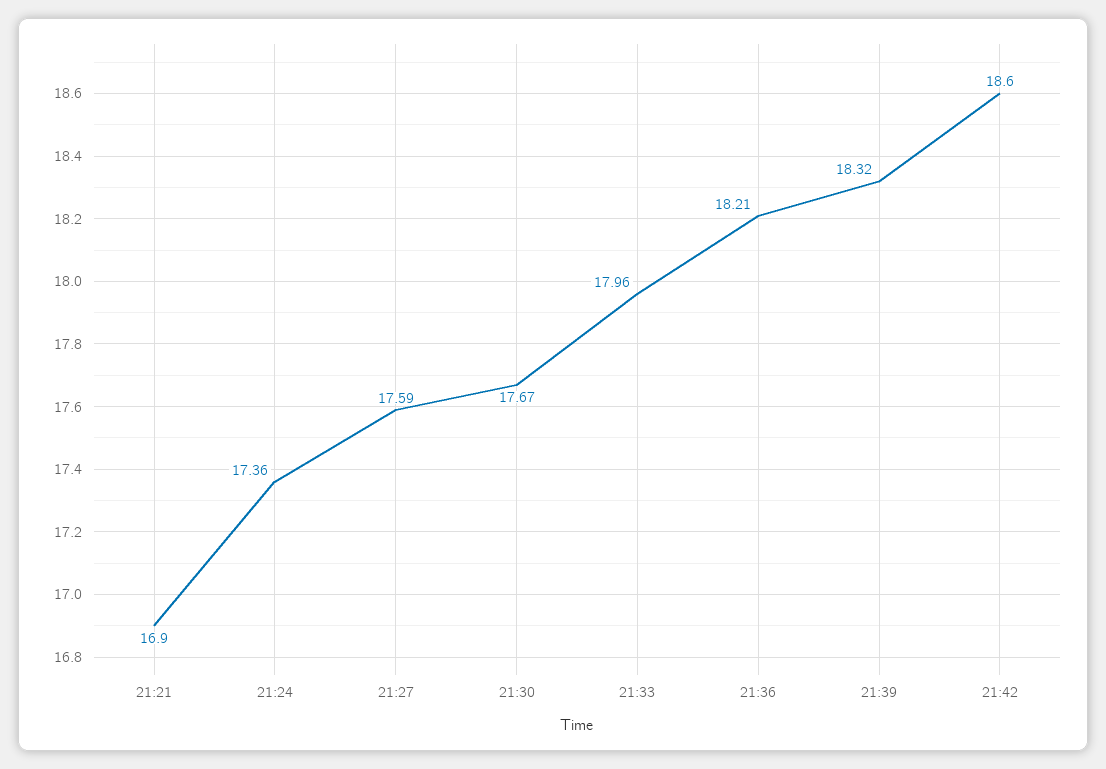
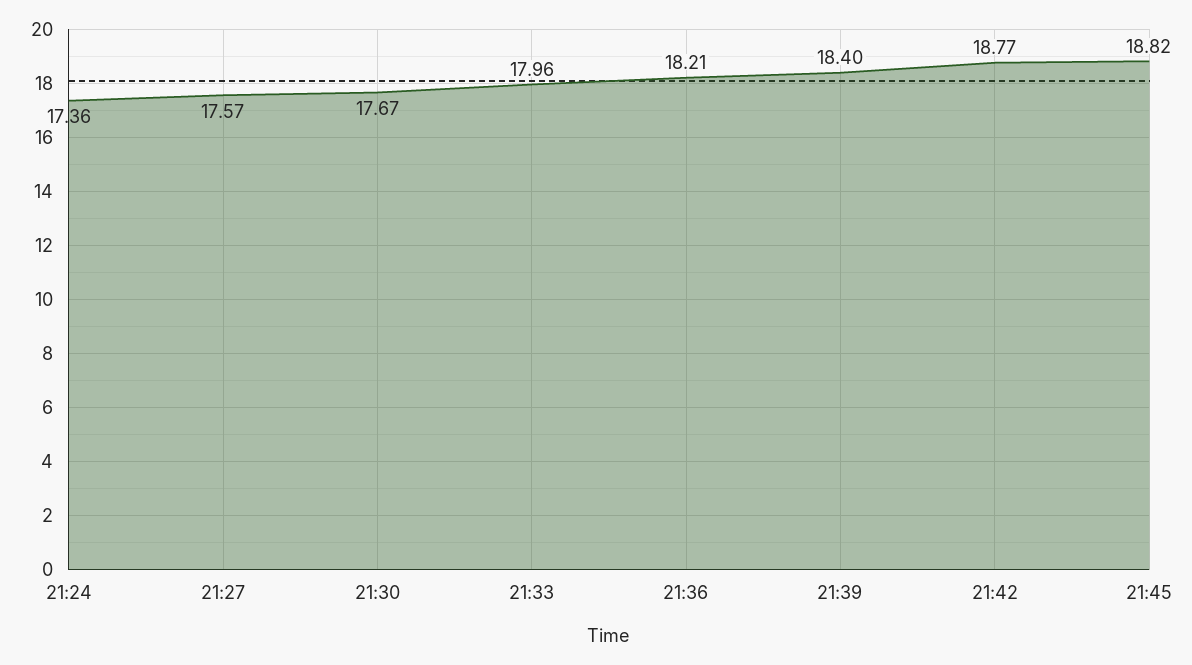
21:21: 16.9 -> none
21:27: 17.59 -> 17.57
21:39: 18.32 -> 18.4
21:42: 18.6 -> 18.77
21:45: none -> 18.82

